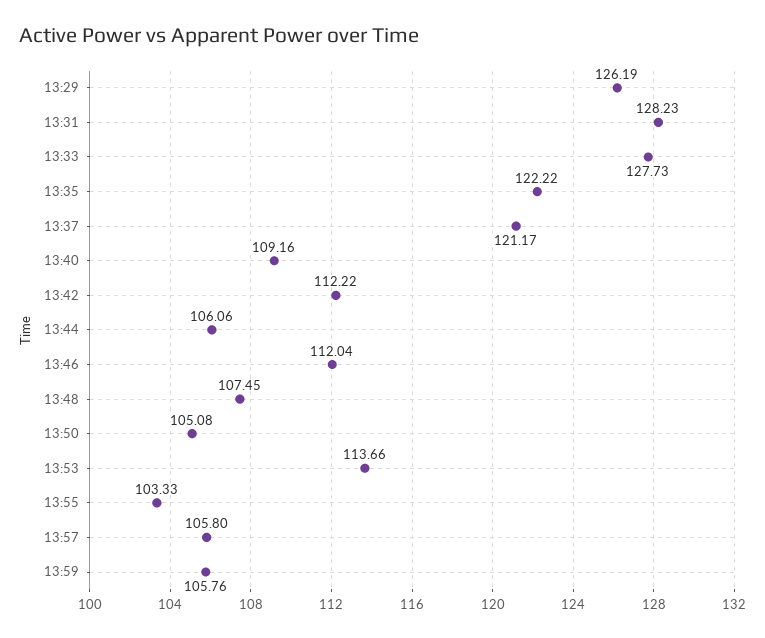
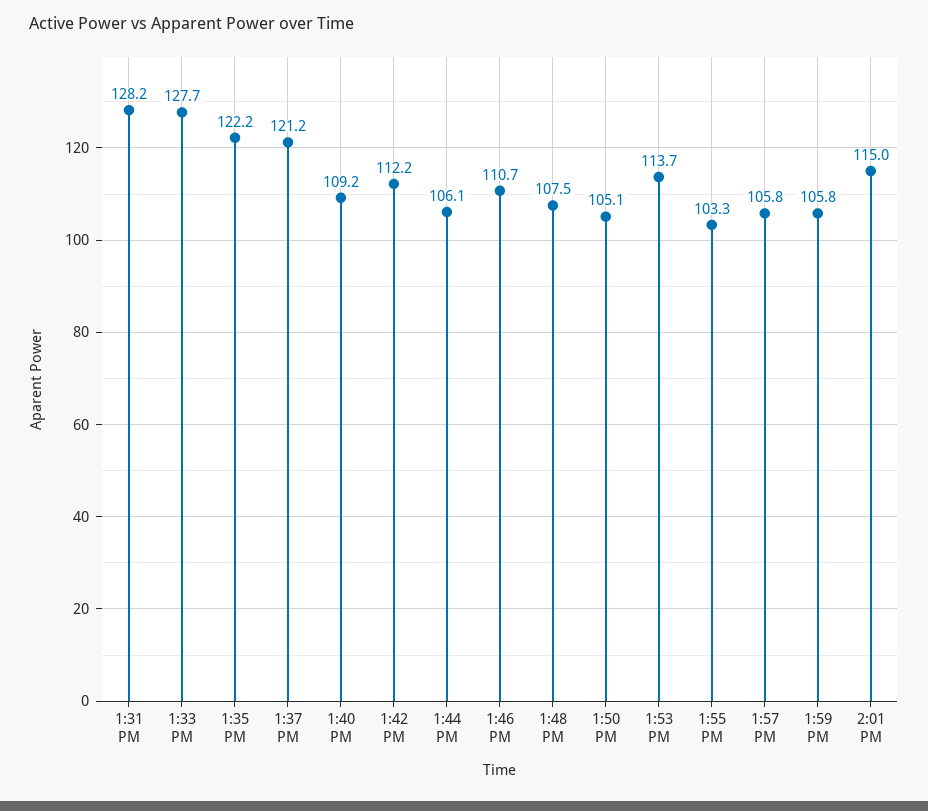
13:29: 126.19 -> none
13:46: 112.04 -> 110.7
2:01 PM: none -> 115

